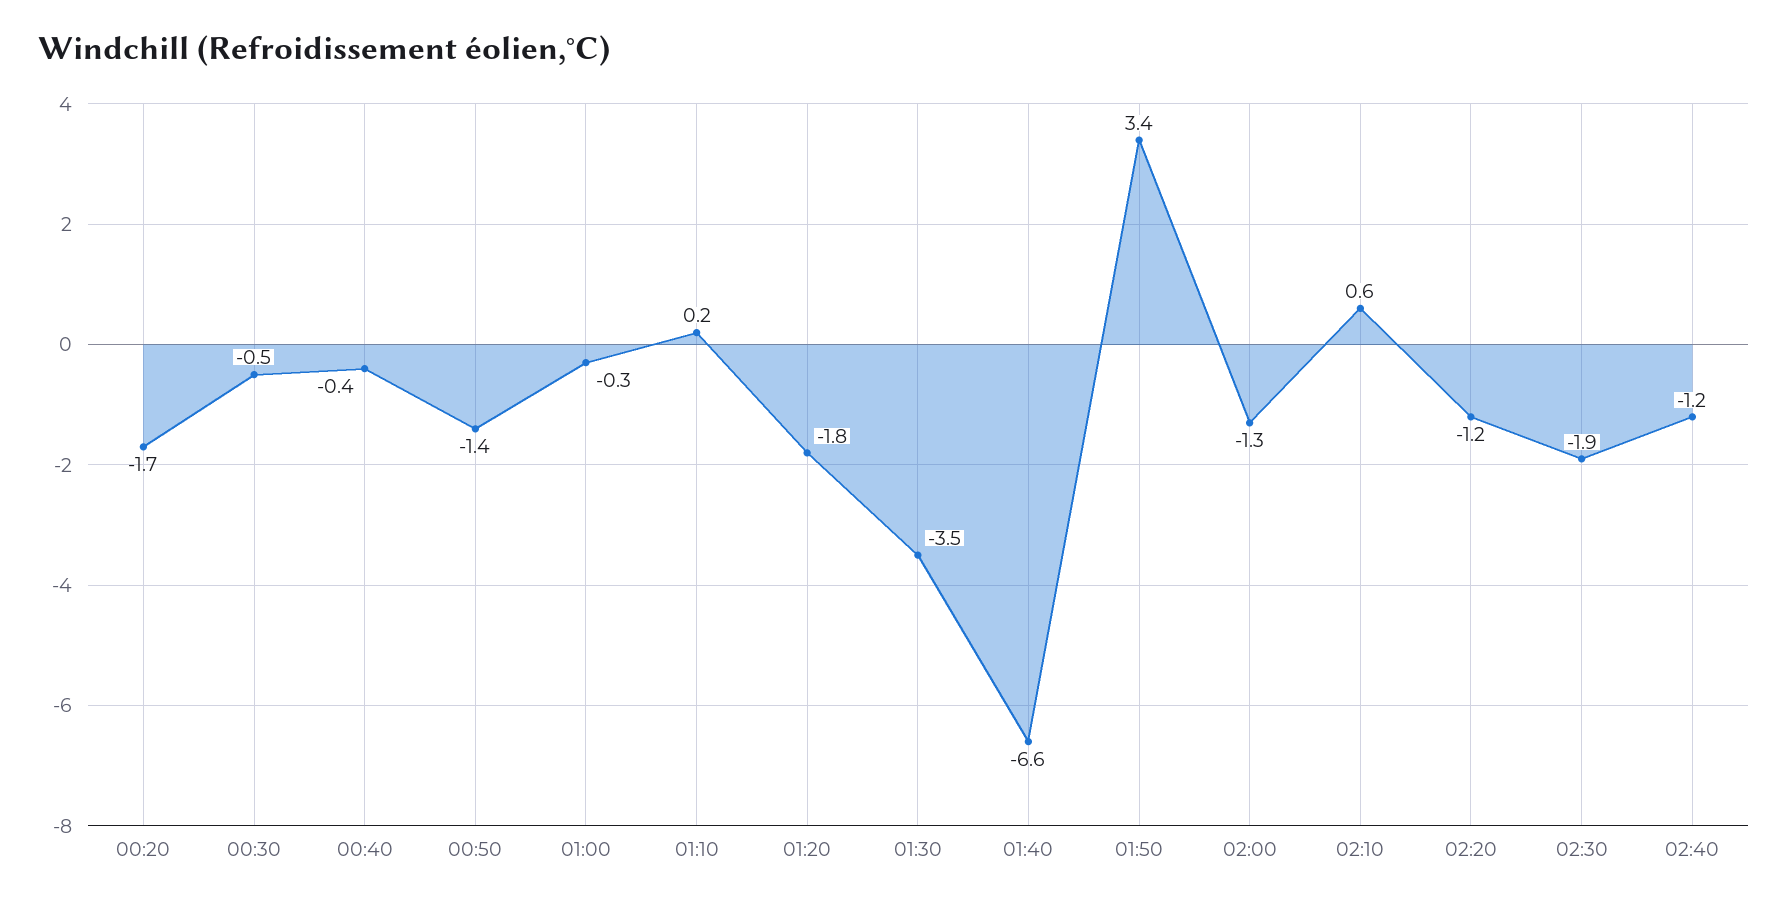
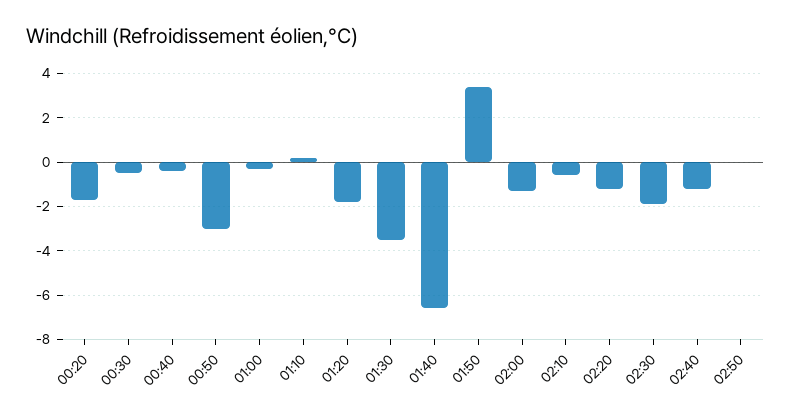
00:50: -1.4 -> -3
02:10: 0.6 -> -0.5
02:50: none -> 0

